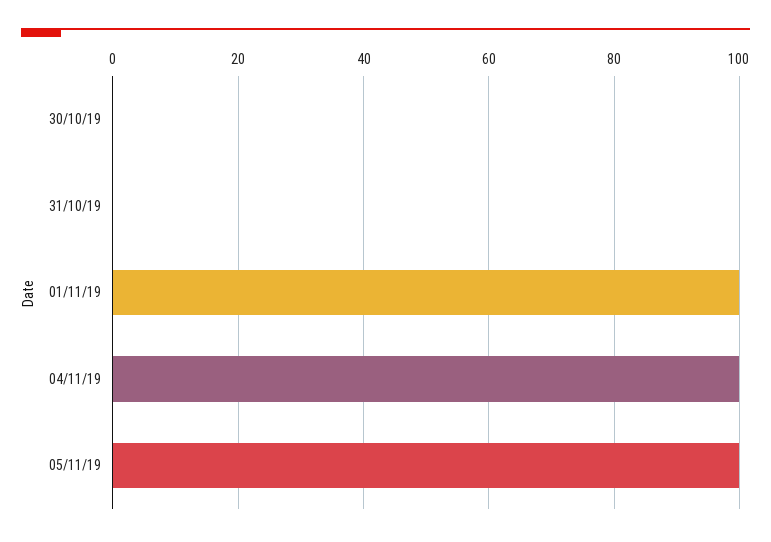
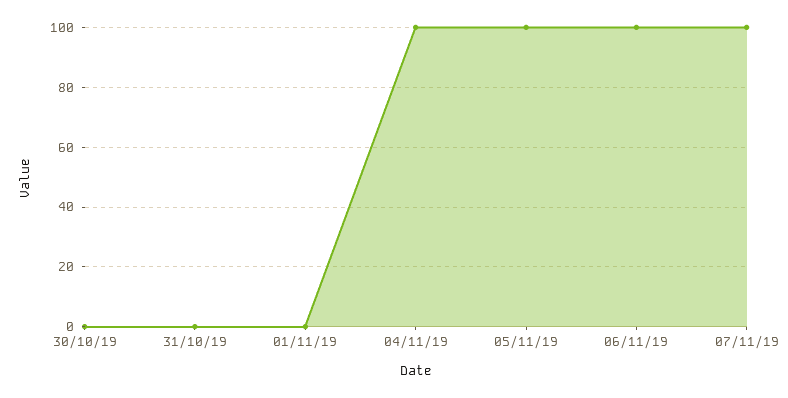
01/11/19: 100 -> 0
06/11/19: none -> 100
07/11/19: none -> 100

